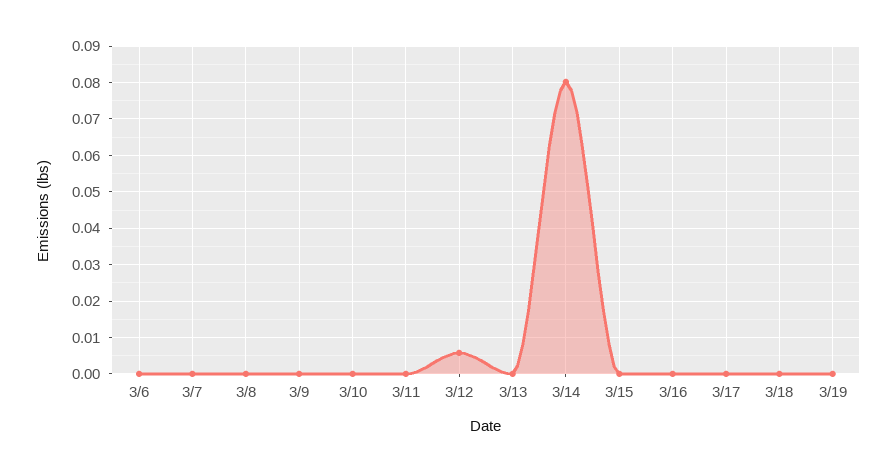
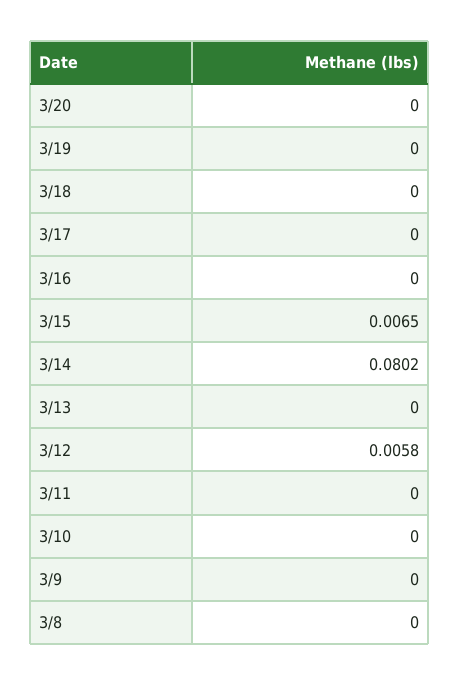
3/6: 0 -> none
3/7: 0 -> none
3/15: 0 -> 0.0065
3/20: none -> 0

